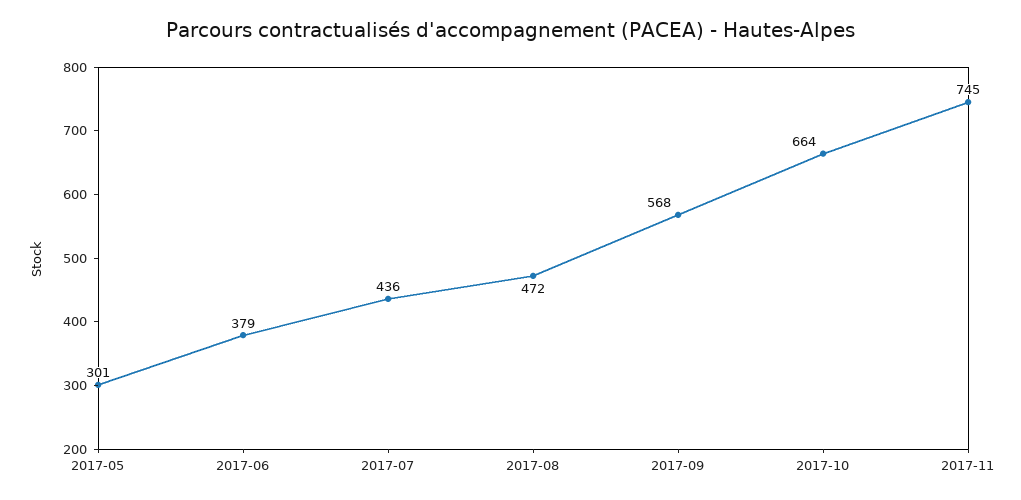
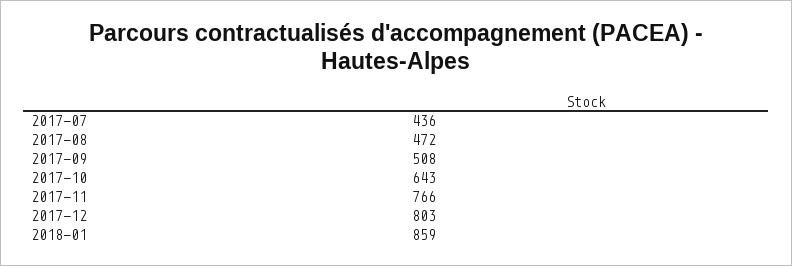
2017-05: 301 -> none
2017-06: 379 -> none
2017-09: 568 -> 508
2017-10: 664 -> 643
2017-11: 745 -> 766
2017-12: none -> 803
2018-01: none -> 859

